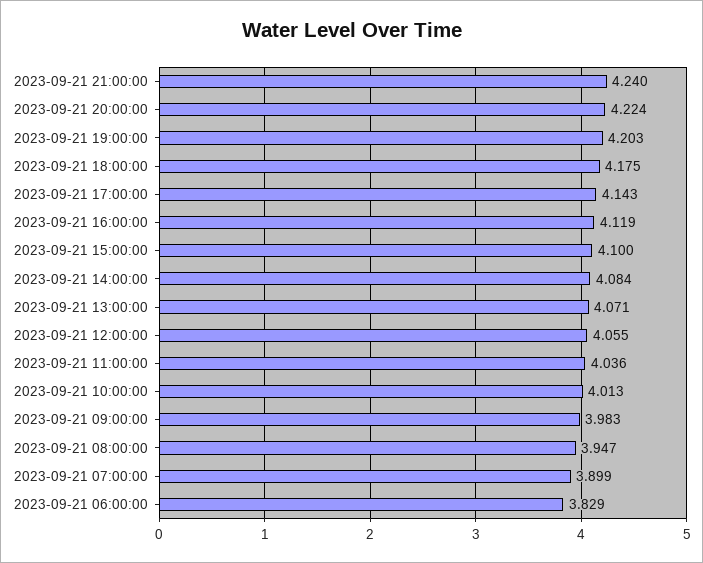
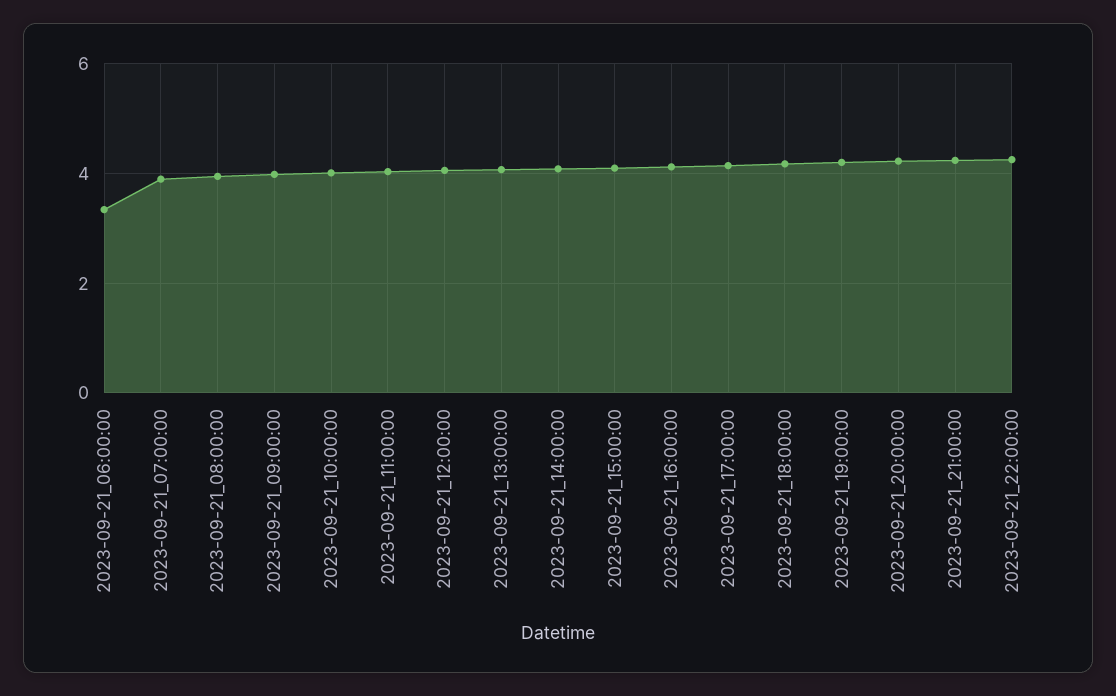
2023-09-21 06:00:00: 3.829 -> 3.4
2023-09-21_22:00:00: none -> 4.2

